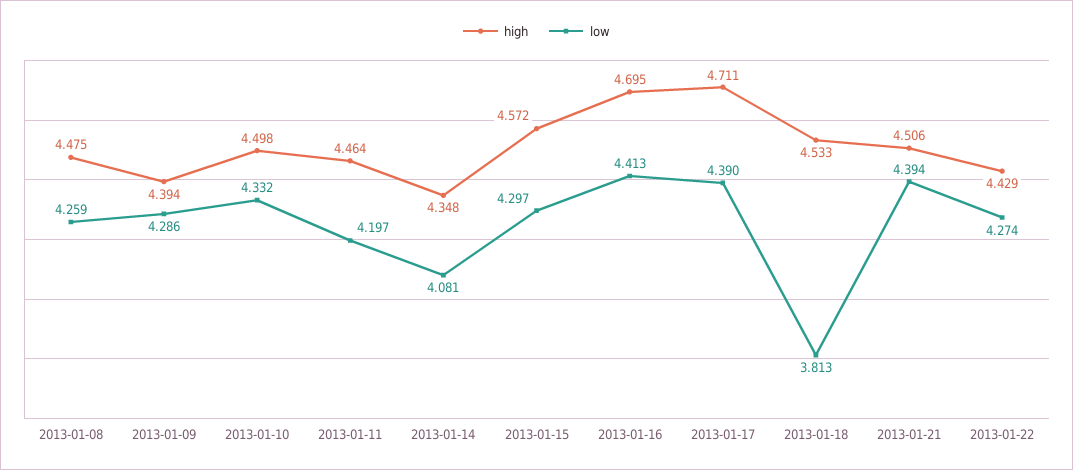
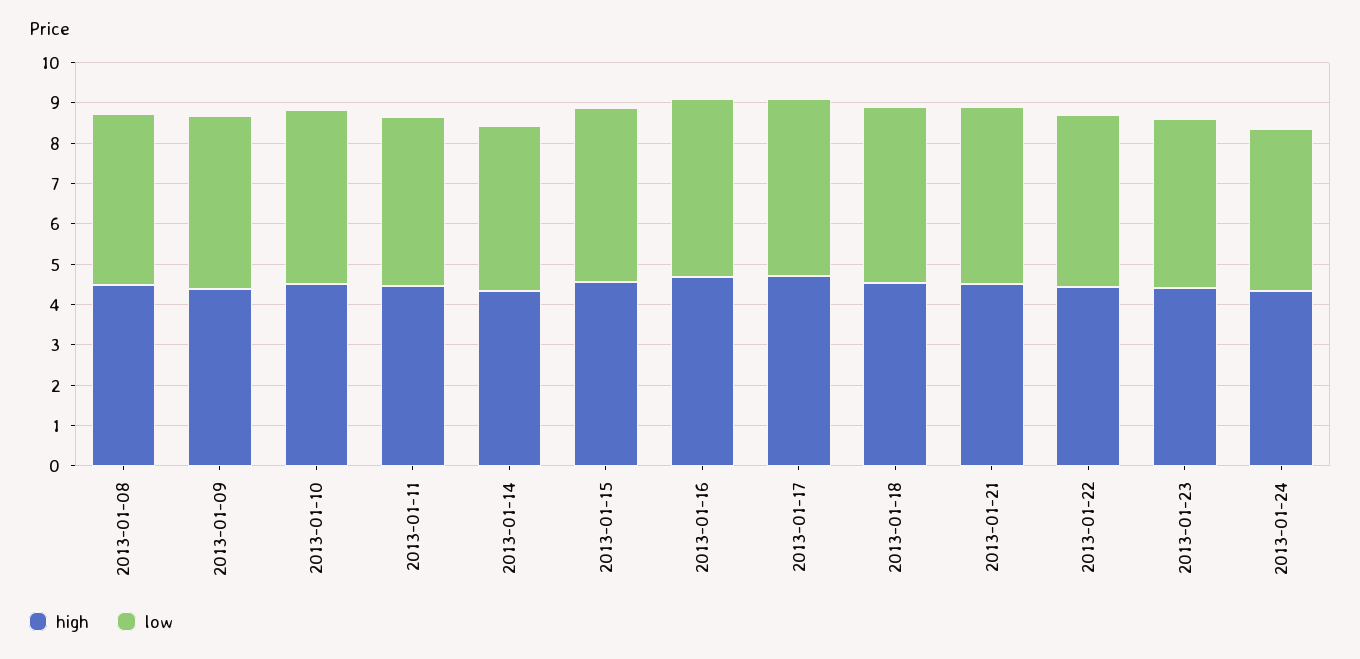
low, 2013-01-18: 3.813 -> 4.4
high, 2013-01-23: none -> 4.4
low, 2013-01-23: none -> 4.2
high, 2013-01-24: none -> 4.4
low, 2013-01-24: none -> 4

